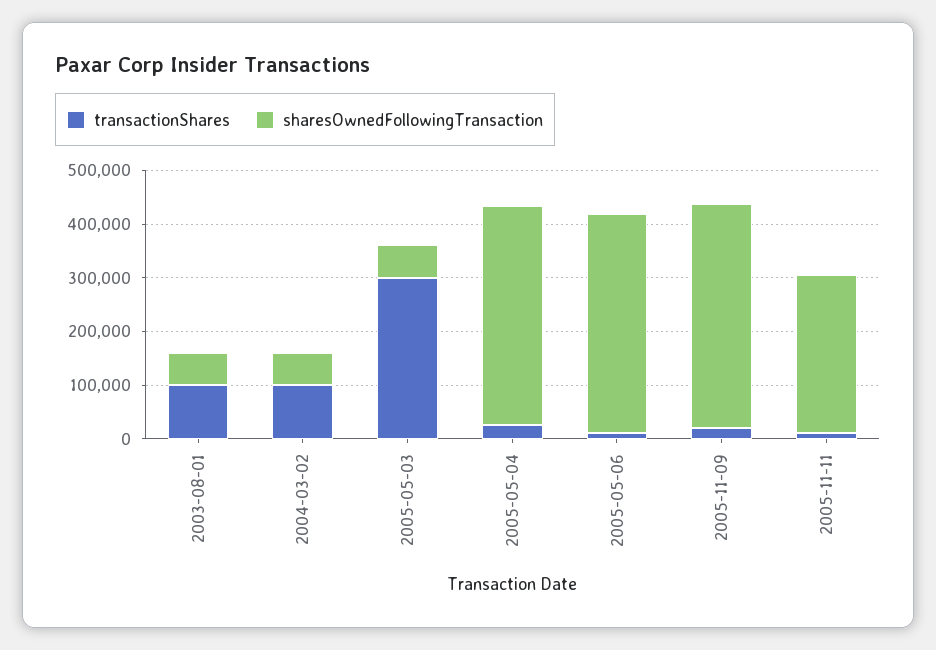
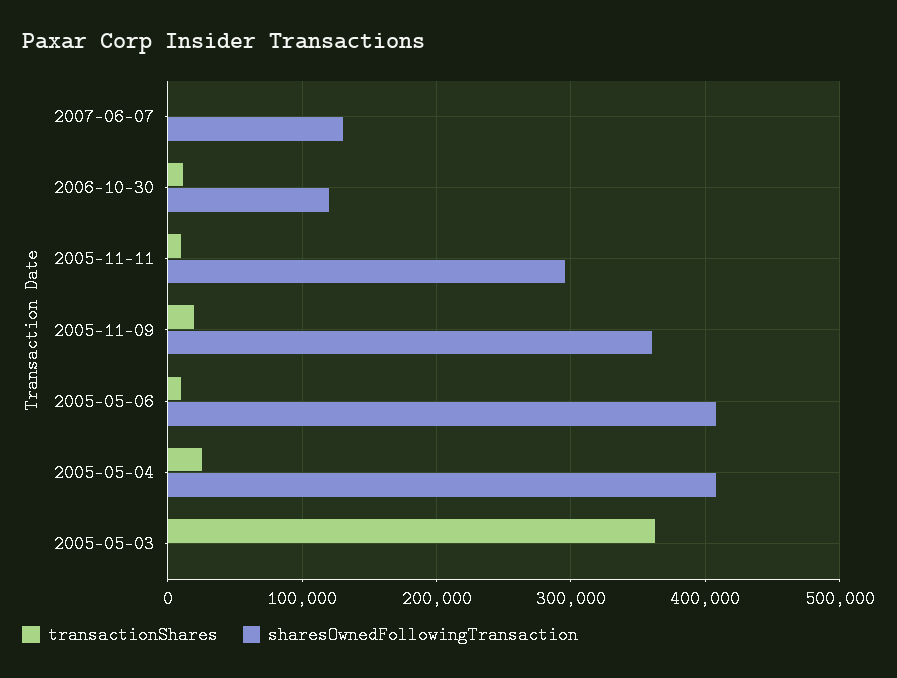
transactionShares, 2003-08-01: 100000 -> none
sharesOwnedFollowingTransaction, 2003-08-01: 60000 -> none
transactionShares, 2004-03-02: 100000 -> none
sharesOwnedFollowingTransaction, 2004-03-02: 60000 -> none
transactionShares, 2005-05-03: 300000 -> 360000
sharesOwnedFollowingTransaction, 2005-05-03: 60000 -> 0
sharesOwnedFollowingTransaction, 2005-11-09: 420000 -> 360000
transactionShares, 2007-06-07: none -> 0
sharesOwnedFollowingTransaction, 2007-06-07: none -> 130000
transactionShares, 2006-10-30: none -> 10000
sharesOwnedFollowingTransaction, 2006-10-30: none -> 120000

